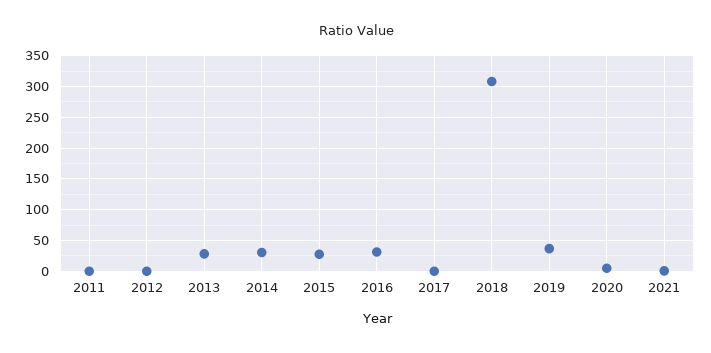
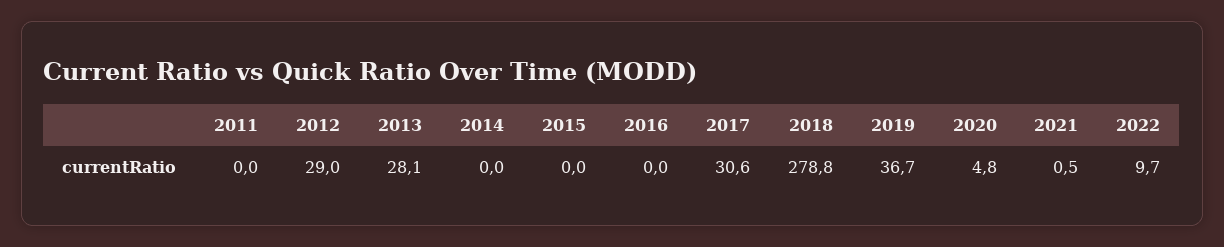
2012: 0 -> 29
2014: 30 -> 0
2015: 30 -> 0
2016: 30 -> 0
2017: 0 -> 30.6
2018: 310 -> 278.8
2022: none -> 9.7

